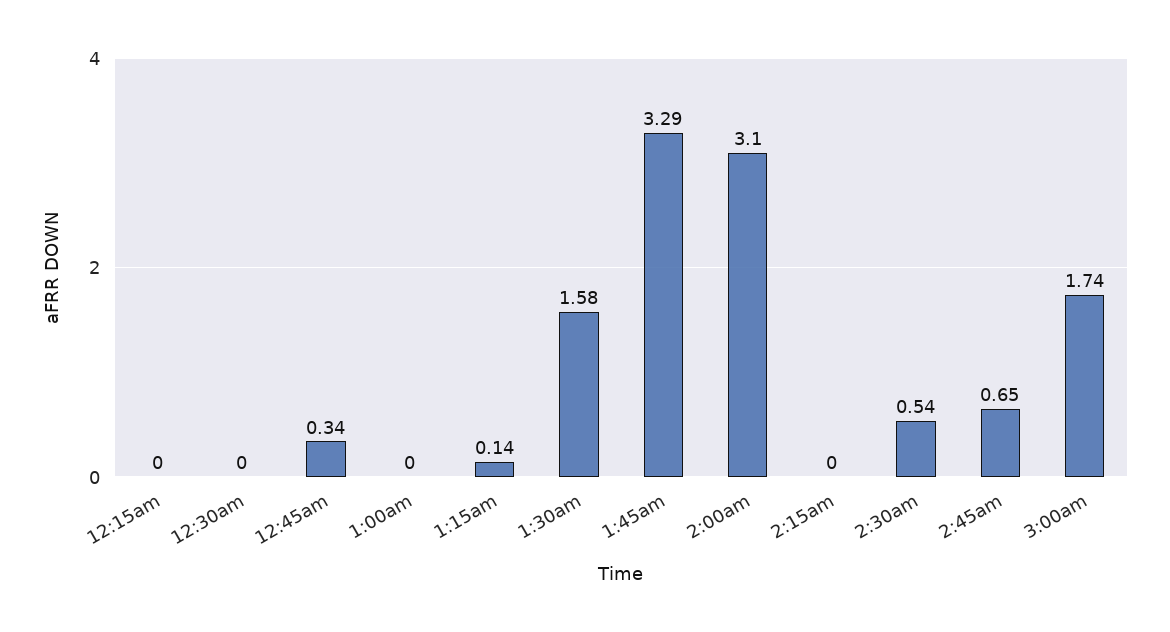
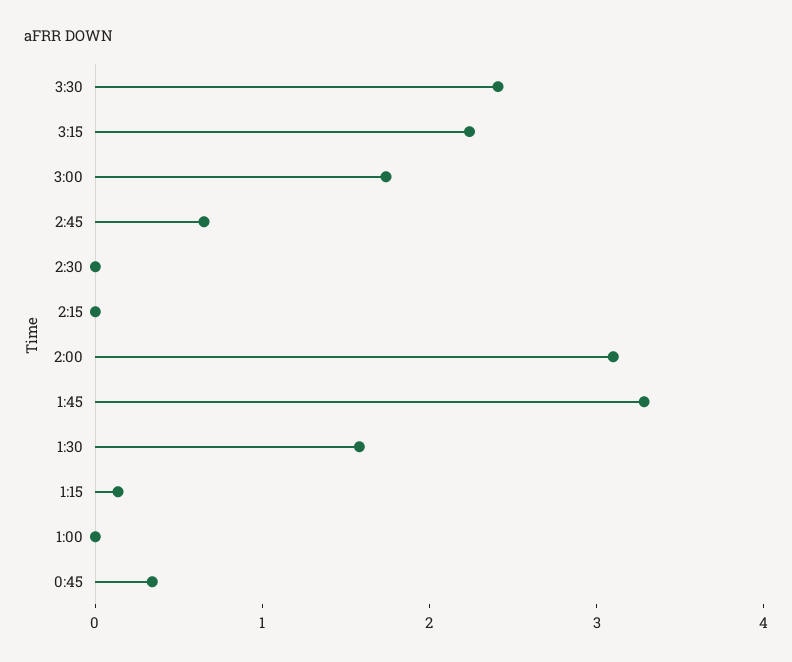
12:15am: 0 -> none
12:30am: 0 -> none
2:30am: 0.54 -> 0
3:30: none -> 2.4
3:15: none -> 2.2

